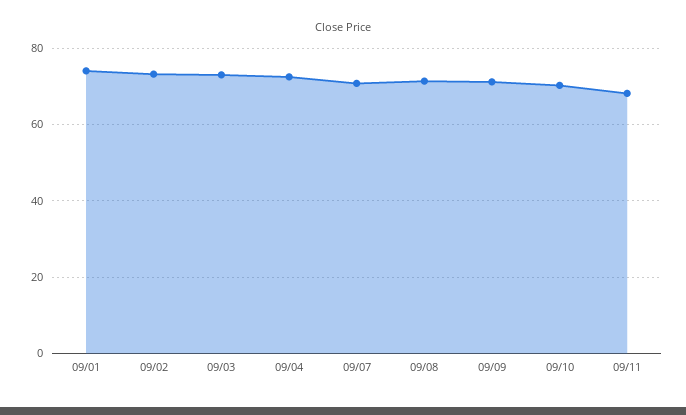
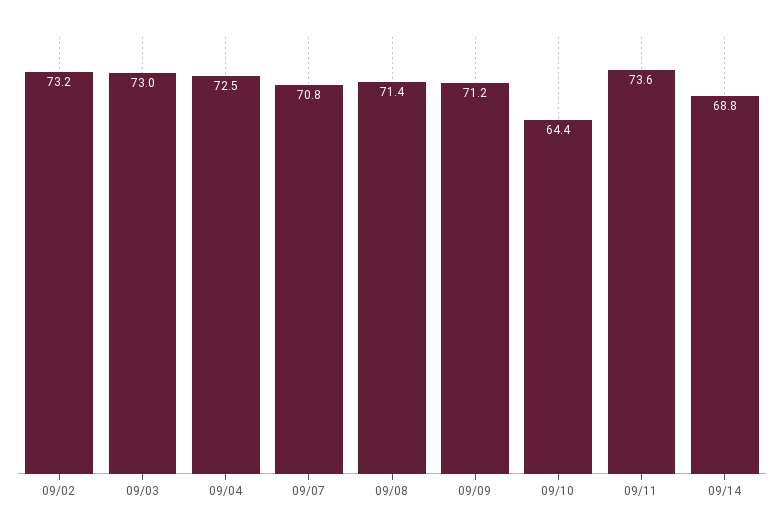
09/01: 74 -> none
09/10: 70 -> 64.4
09/11: 68 -> 73.6
09/14: none -> 68.8

